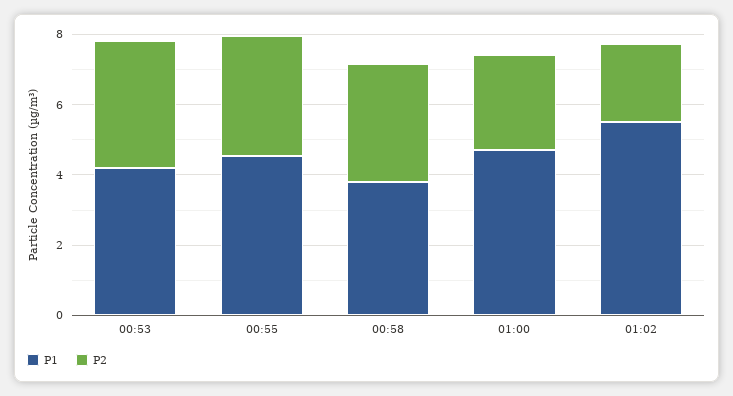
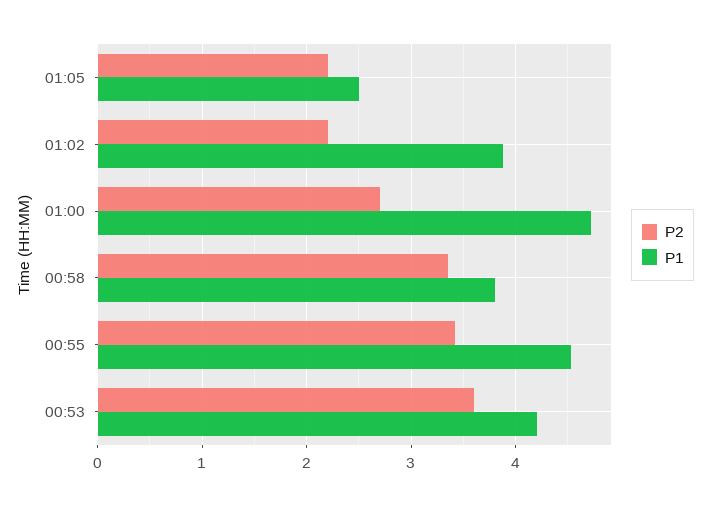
P1, 01:02: 5.5 -> 3.9
P2, 01:05: none -> 2.2
P1, 01:05: none -> 2.5

